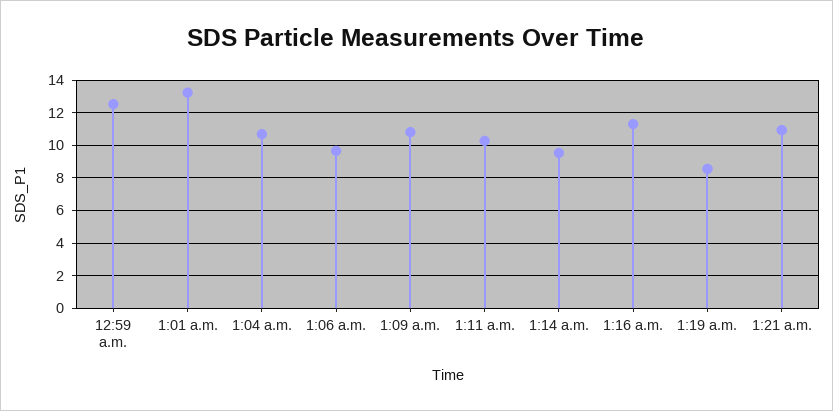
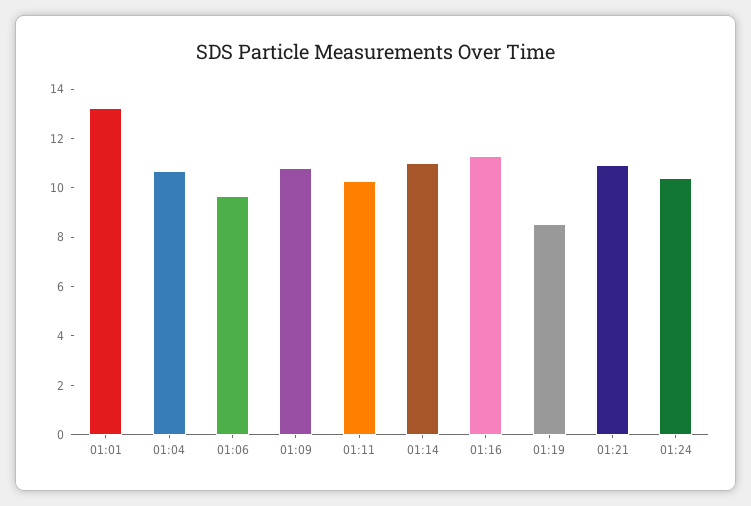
12:59 a.m.: 12.5 -> none
1:14 a.m.: 9.5 -> 11
01:24: none -> 10.5

